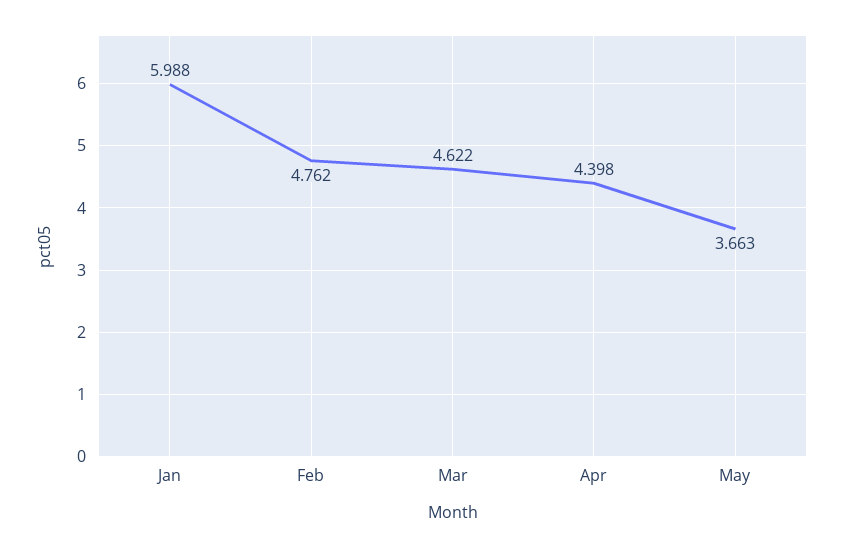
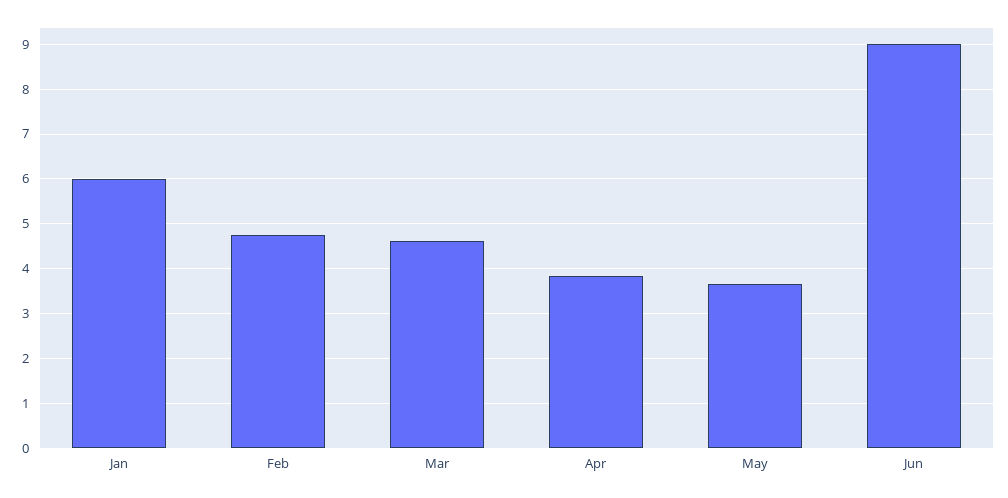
Apr: 4.398 -> 3.8
Jun: none -> 9

